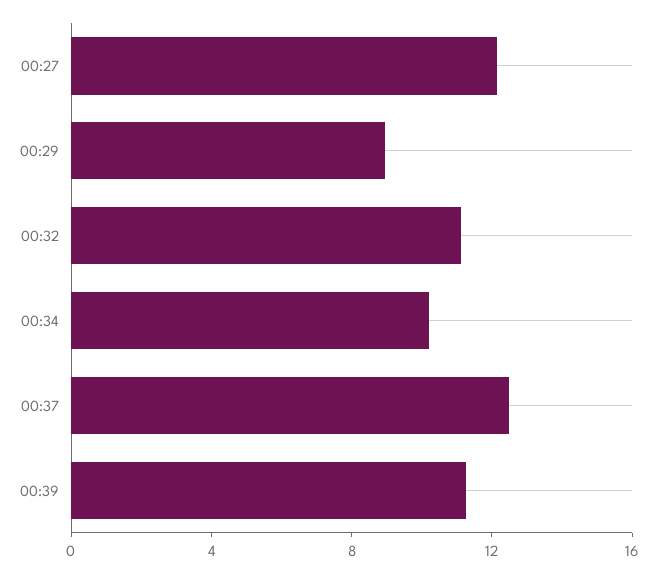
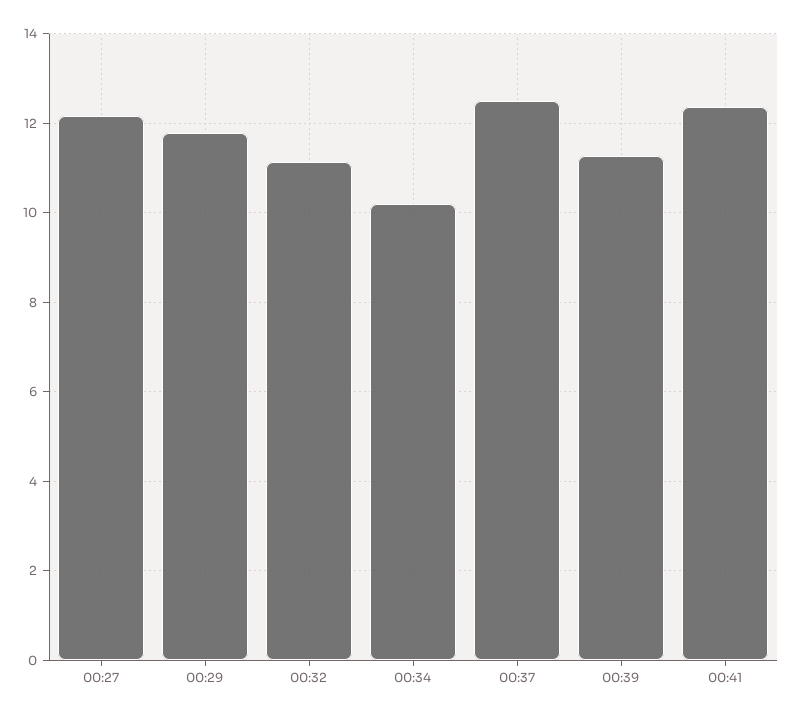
00:29: 9 -> 11.8
00:41: none -> 12.4

